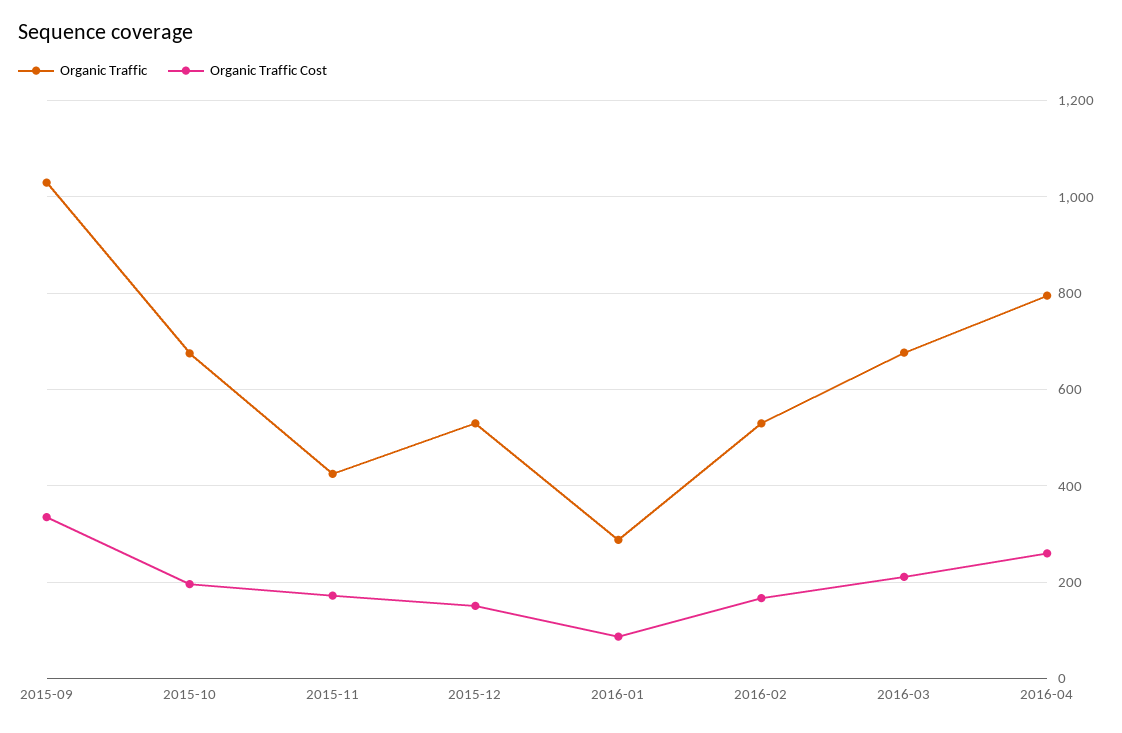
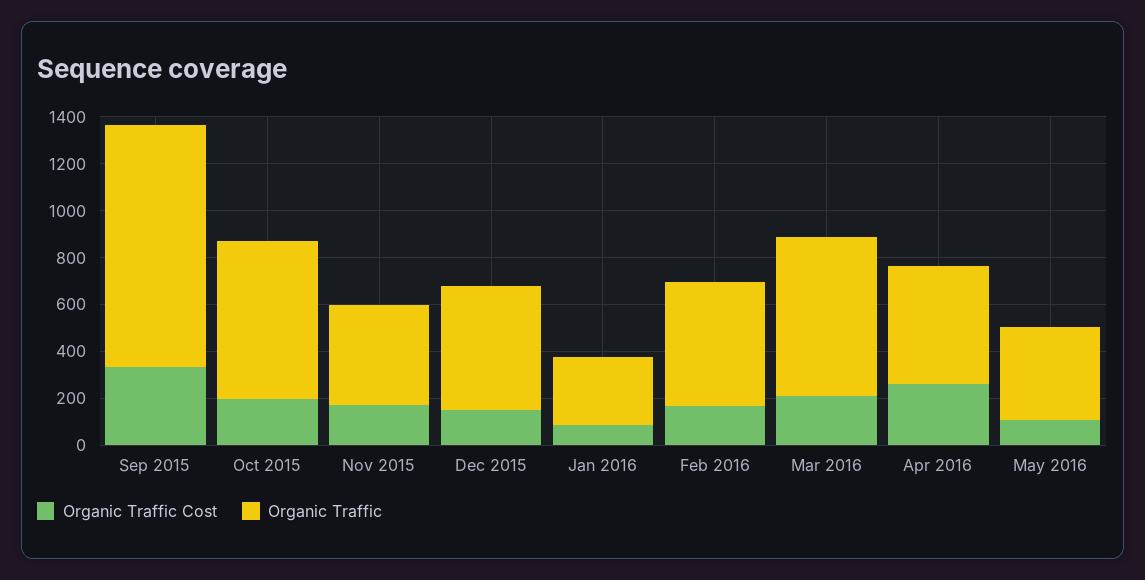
Organic Traffic, 2016-04: 800 -> 500
Organic Traffic Cost, May 2016: none -> 100
Organic Traffic, May 2016: none -> 400

